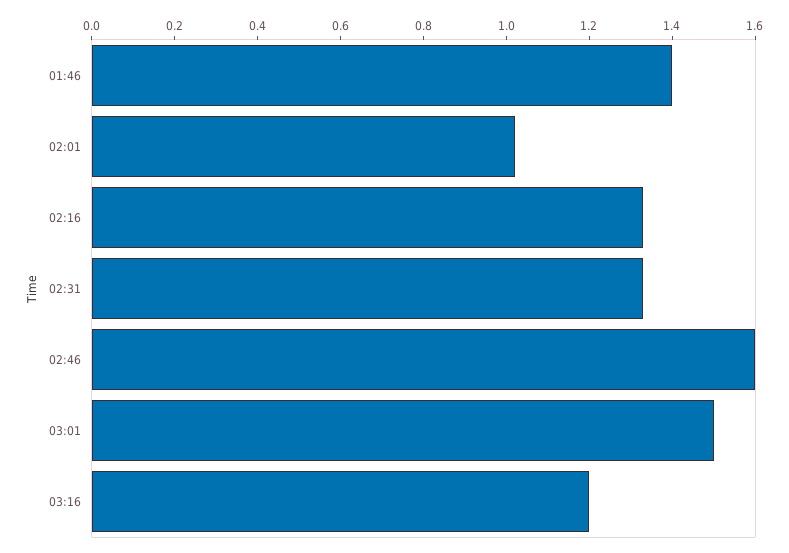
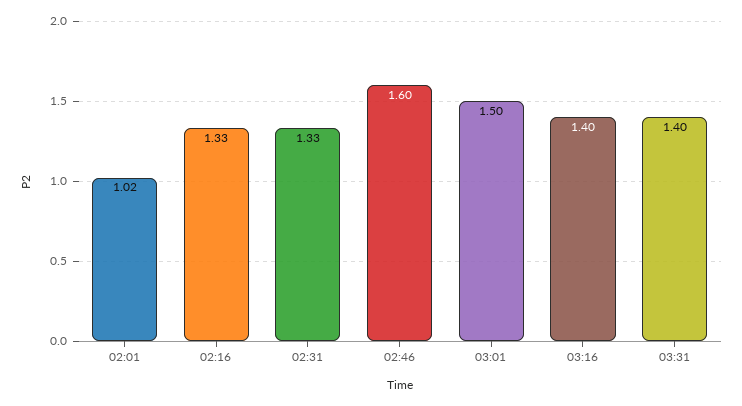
01:46: 1.4 -> none
03:16: 1.2 -> 1.4
03:31: none -> 1.4

